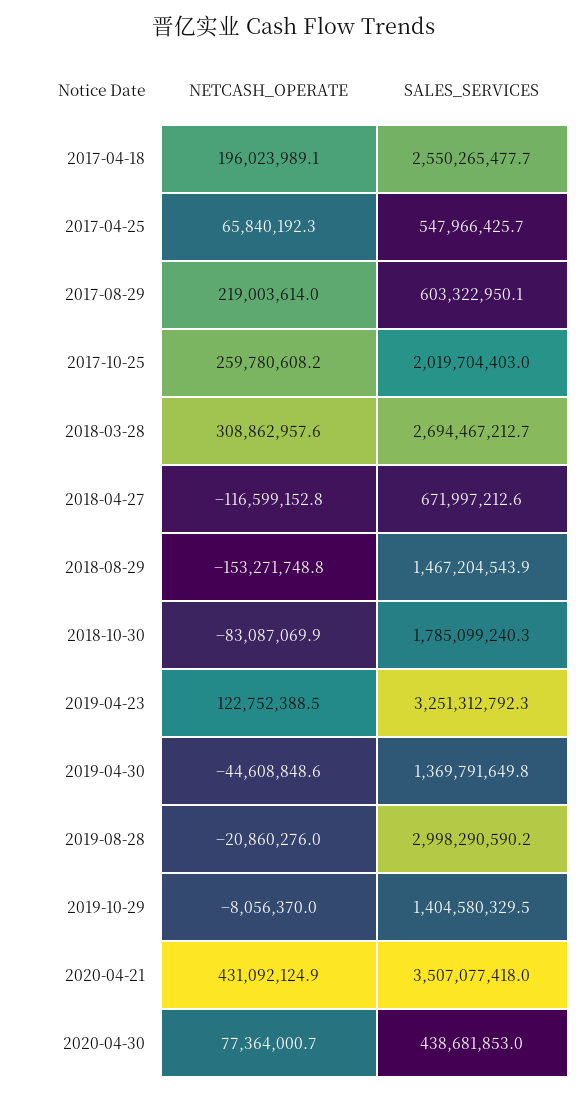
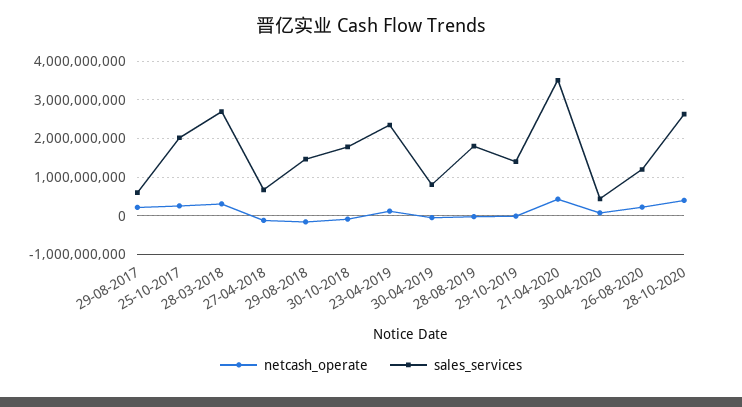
NETCASH_OPERATE, 2017-04-18: 196023989.1 -> none
SALES_SERVICES, 2017-04-18: 2550265477.7 -> none
NETCASH_OPERATE, 2017-04-25: 65840192.3 -> none
SALES_SERVICES, 2017-04-25: 547966425.7 -> none
SALES_SERVICES, 2019-04-23: 3251312792.3 -> 2400000000
SALES_SERVICES, 2019-04-30: 1369791649.8 -> 800000000
SALES_SERVICES, 2019-08-28: 2998290590.2 -> 1800000000
NETCASH_OPERATE, 26-08-2020: none -> 200000000
SALES_SERVICES, 26-08-2020: none -> 1200000000
NETCASH_OPERATE, 28-10-2020: none -> 400000000
SALES_SERVICES, 28-10-2020: none -> 2600000000

